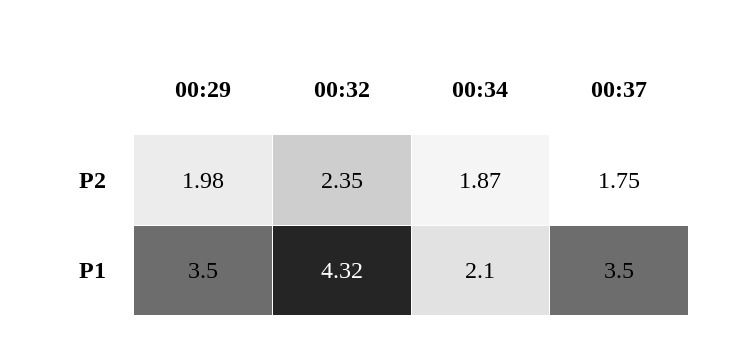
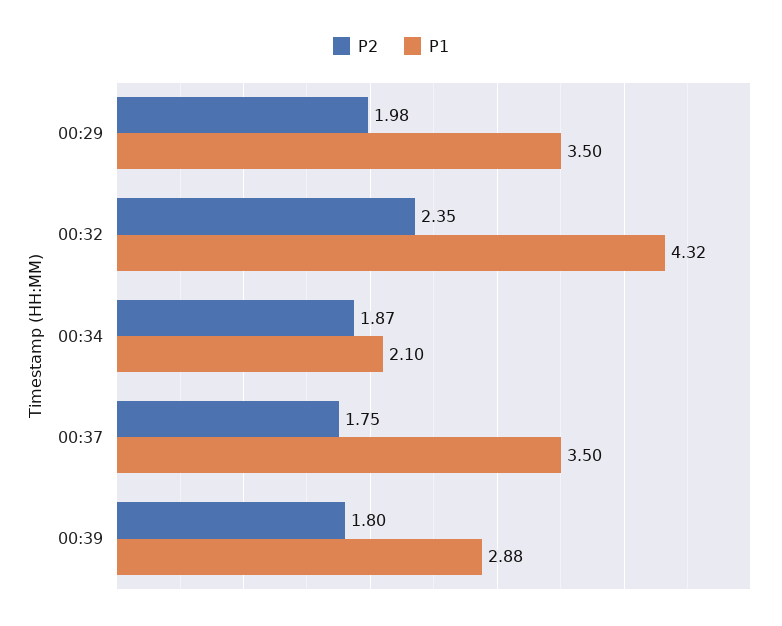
P2, 00:39: none -> 1.8
P1, 00:39: none -> 2.88

